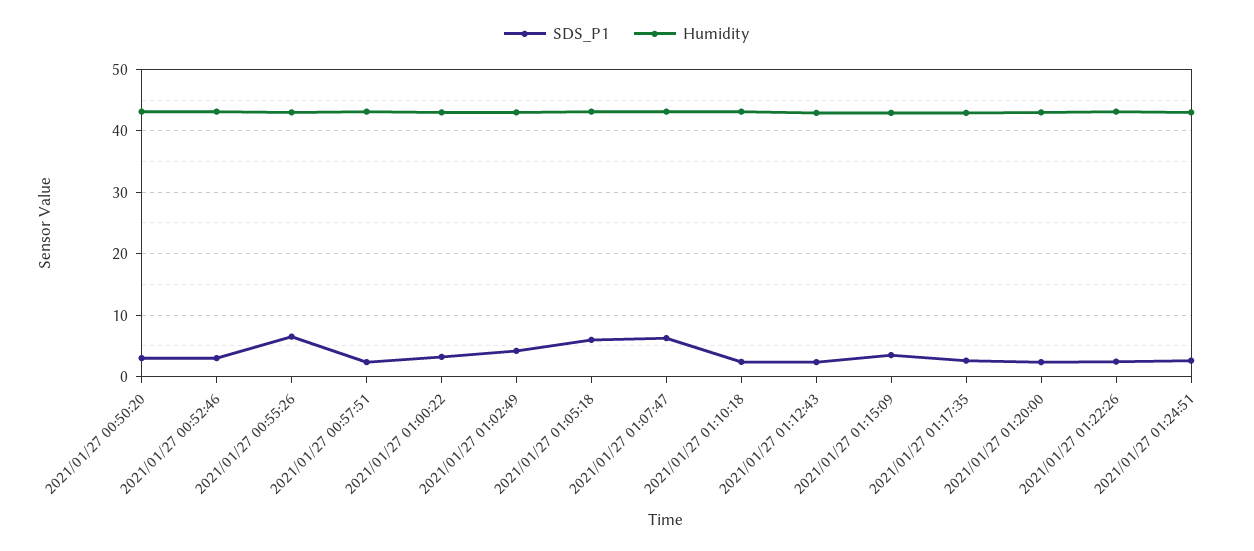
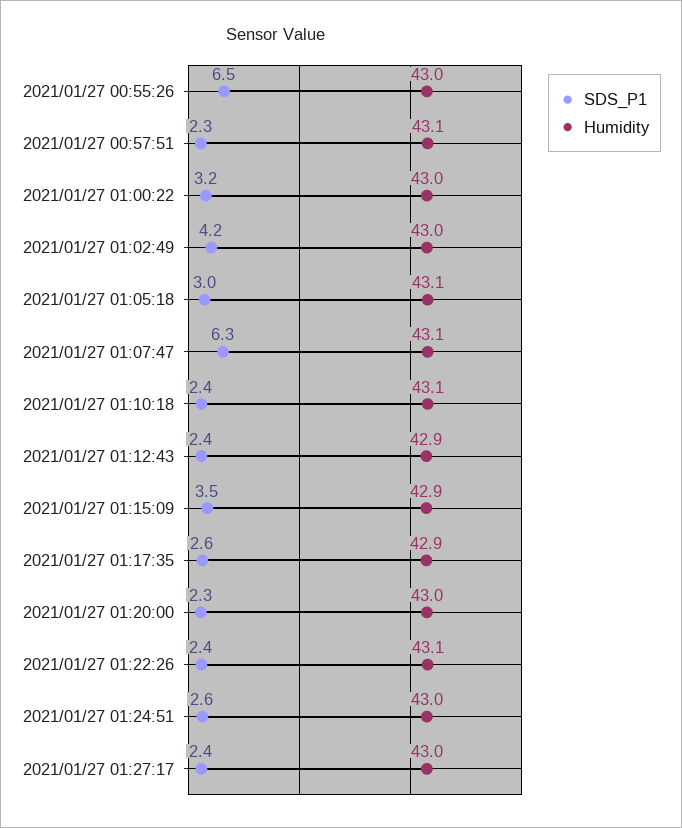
SDS_P1, 2021/01/27 00:50:20: 3 -> none
Humidity, 2021/01/27 00:50:20: 43 -> none
SDS_P1, 2021/01/27 00:52:46: 3 -> none
Humidity, 2021/01/27 00:52:46: 43 -> none
SDS_P1, 2021/01/27 01:05:18: 6 -> 3
SDS_P1, 2021/01/27 01:27:17: none -> 2.4
Humidity, 2021/01/27 01:27:17: none -> 43

